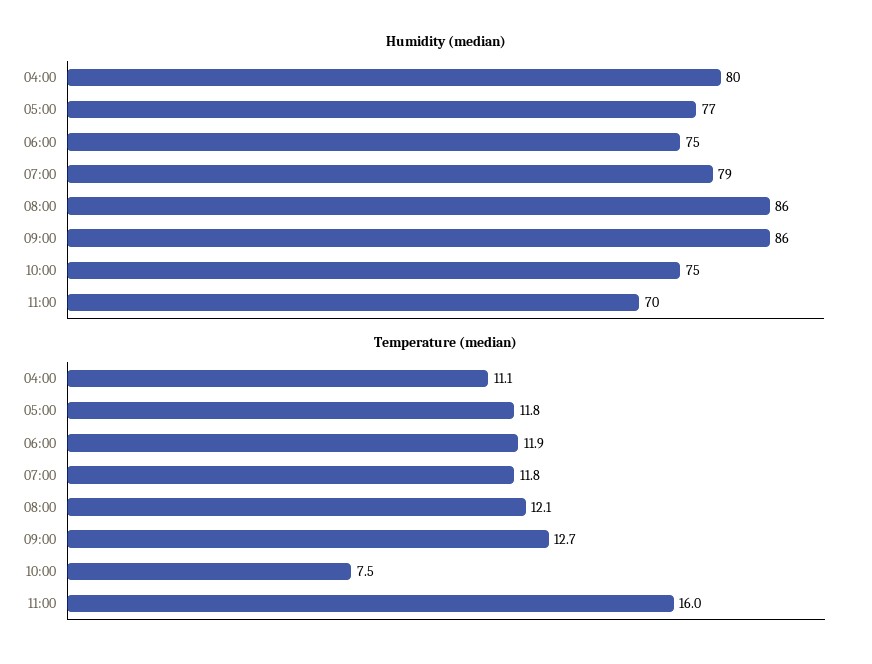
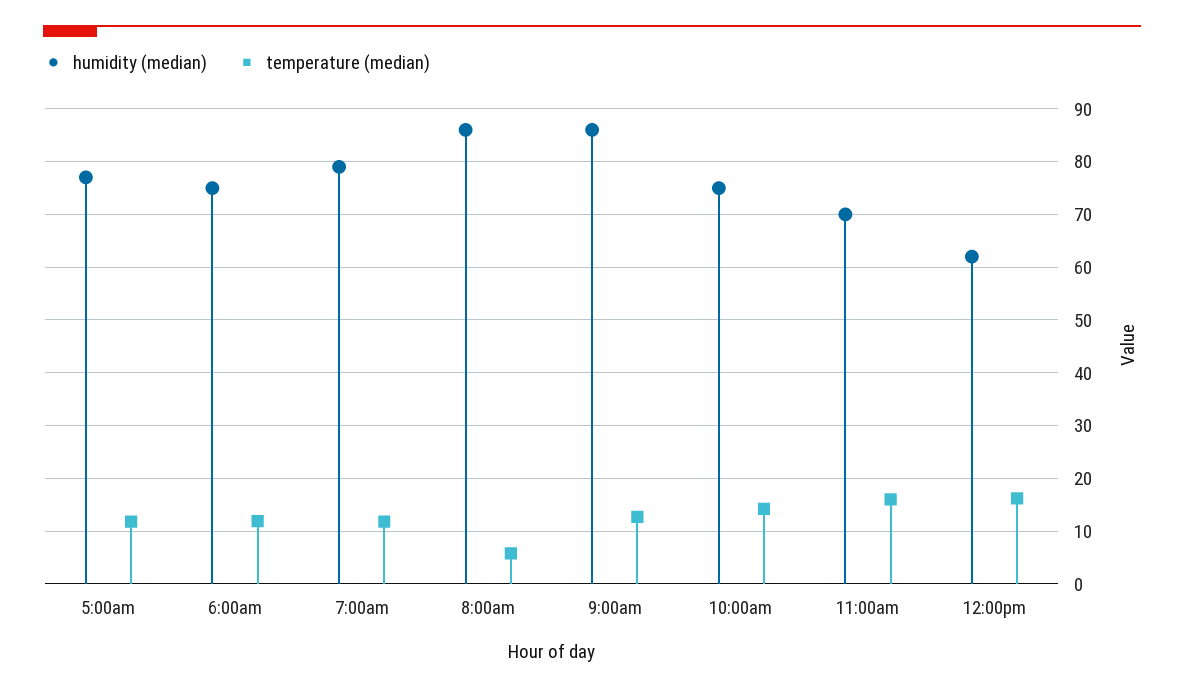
Humidity (median), 04:00: 80 -> none
Temperature (median), 04:00: 11.1 -> none
Temperature (median), 08:00: 12.1 -> 6
Temperature (median), 10:00: 7.5 -> 14
Humidity (median), 12:00pm: none -> 62
Temperature (median), 12:00pm: none -> 16

